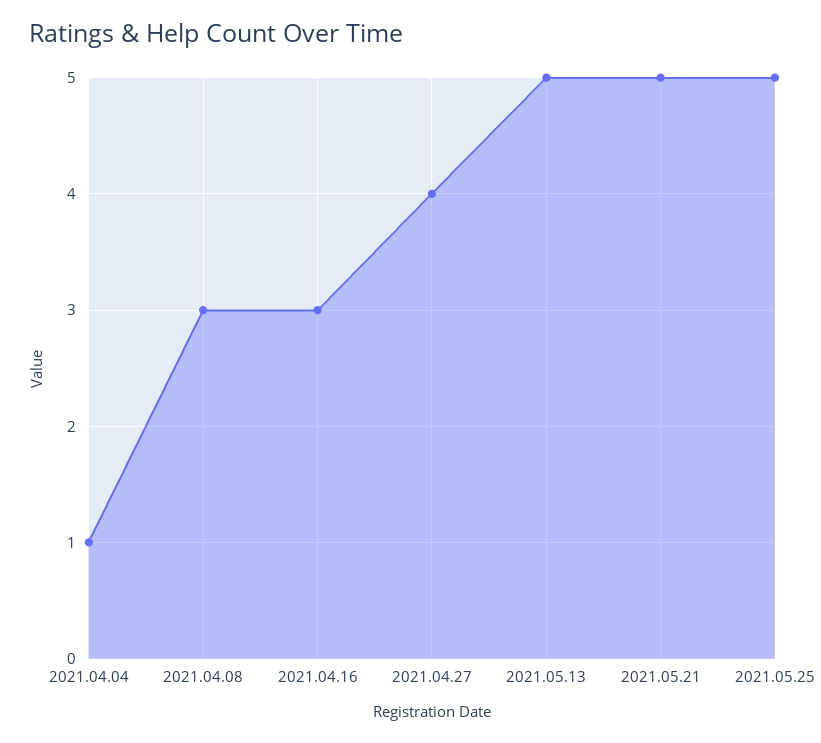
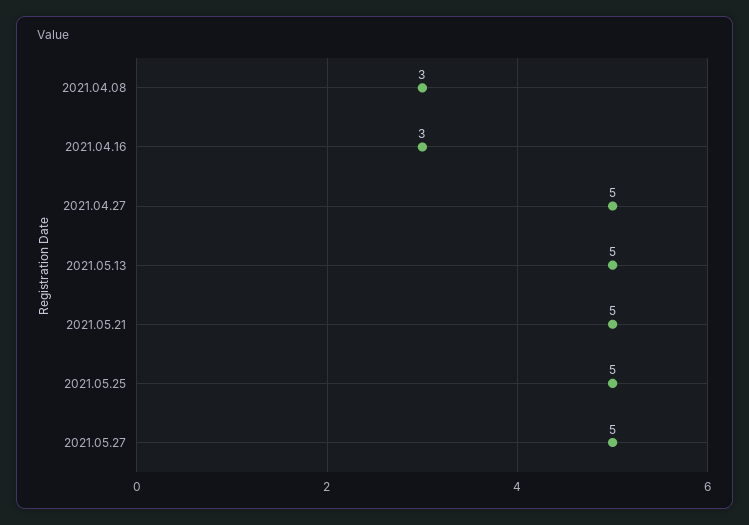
2021.04.04: 1 -> none
2021.04.27: 4 -> 5
2021.05.27: none -> 5

